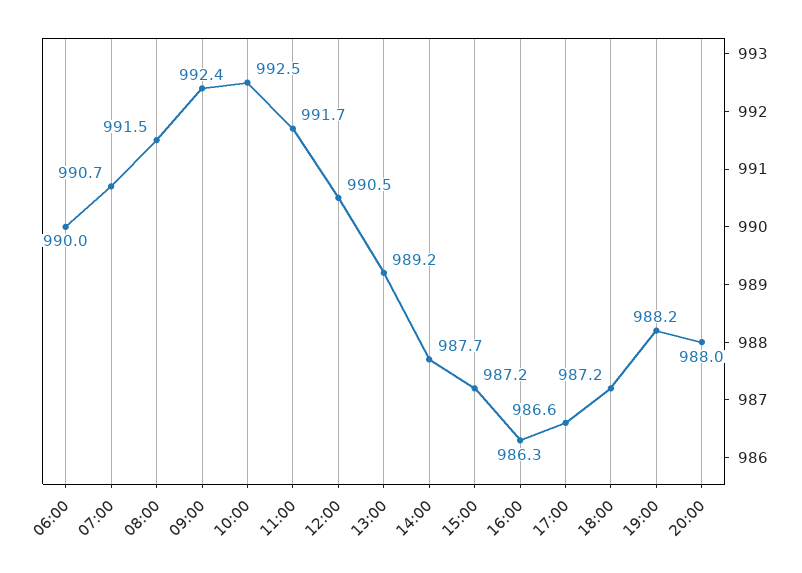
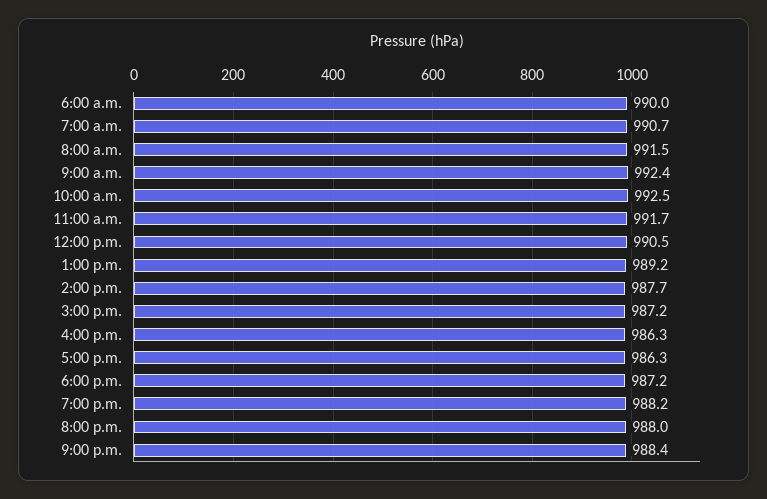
17:00: 986.6 -> 986.3
9:00 p.m.: none -> 988.4

